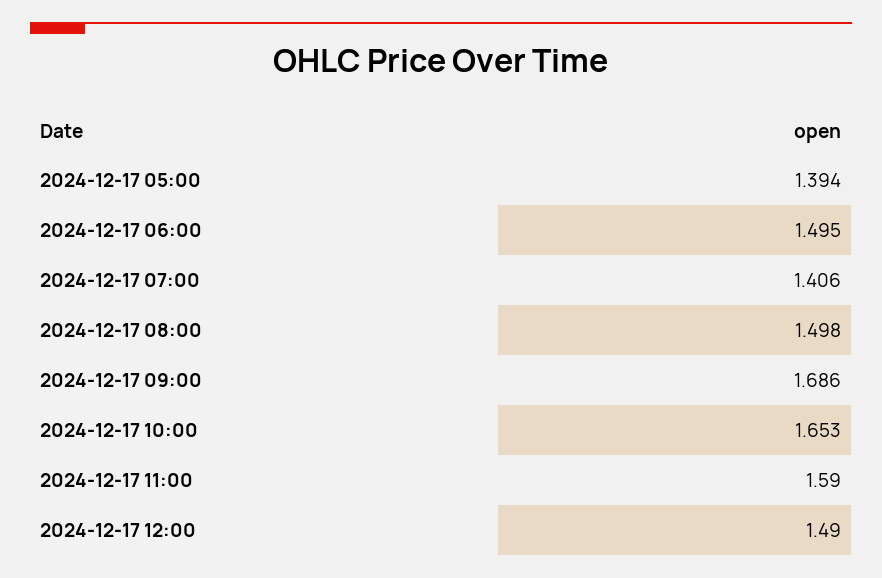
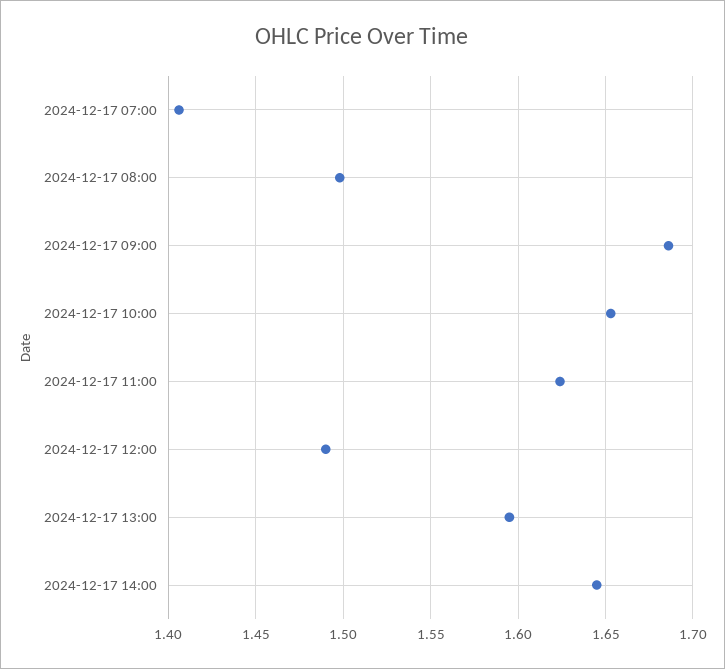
2024-12-17 05:00: 1.394 -> none
2024-12-17 06:00: 1.495 -> none
2024-12-17 11:00: 1.59 -> 1.625
2024-12-17 13:00: none -> 1.595
2024-12-17 14:00: none -> 1.645

